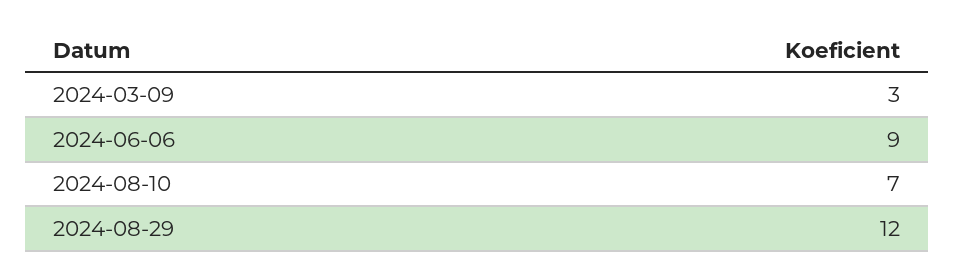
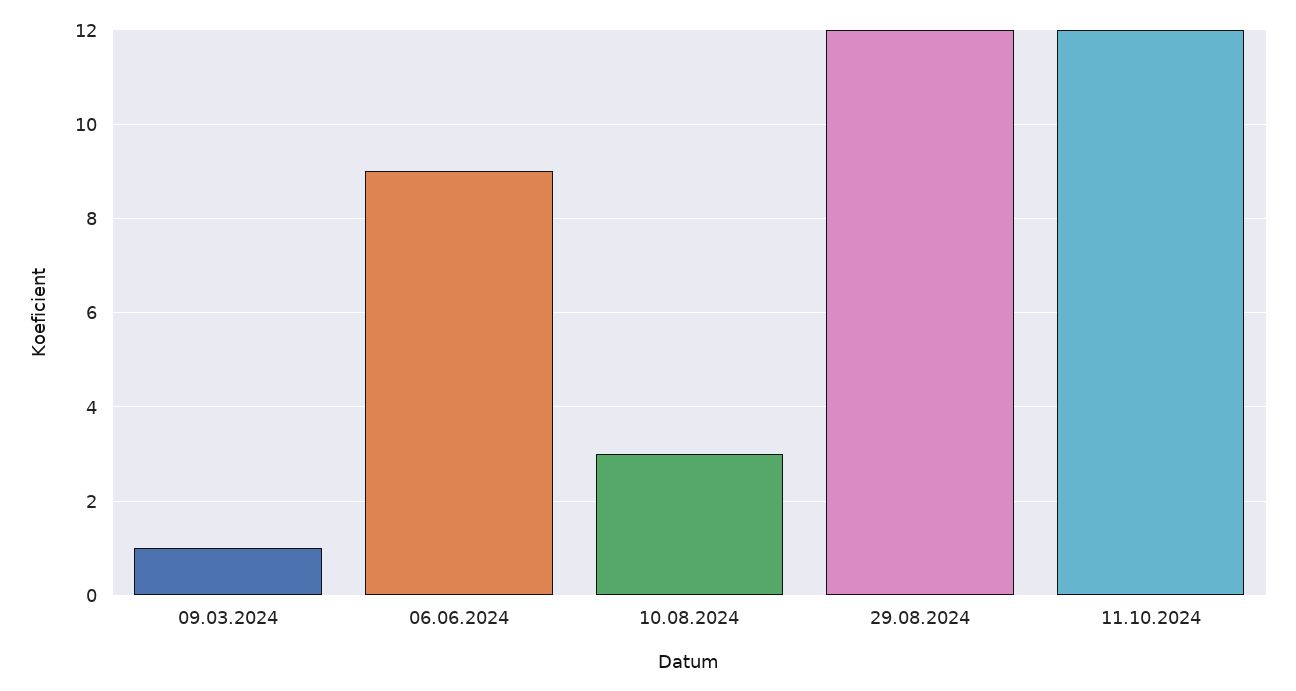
2024-03-09: 3 -> 1
2024-08-10: 7 -> 3
11.10.2024: none -> 12

